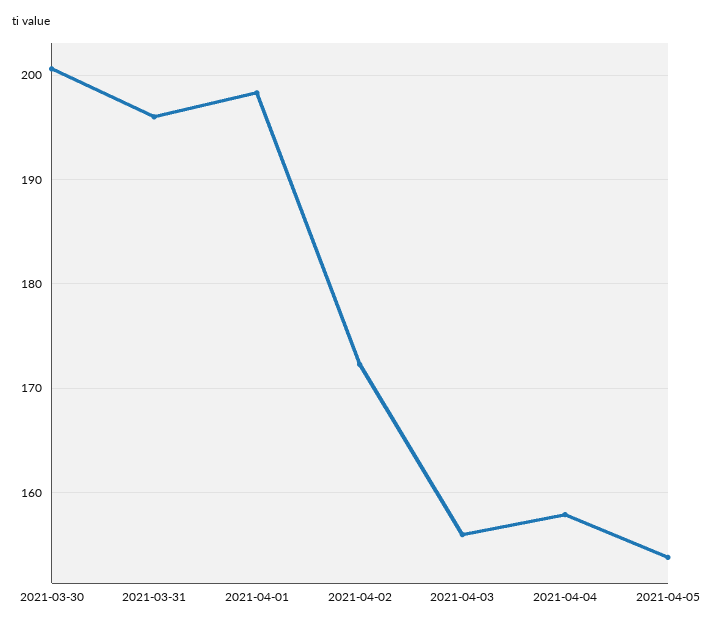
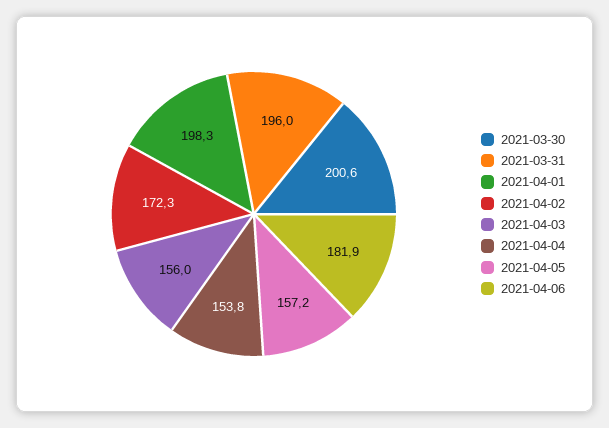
2021-04-04: 158 -> 153.8
2021-04-05: 154 -> 157.2
2021-04-06: none -> 181.9

